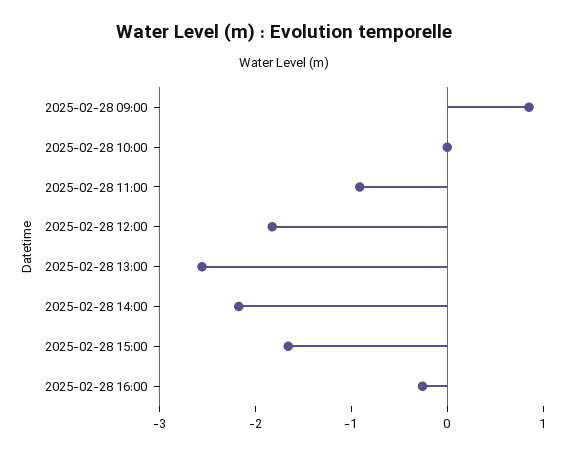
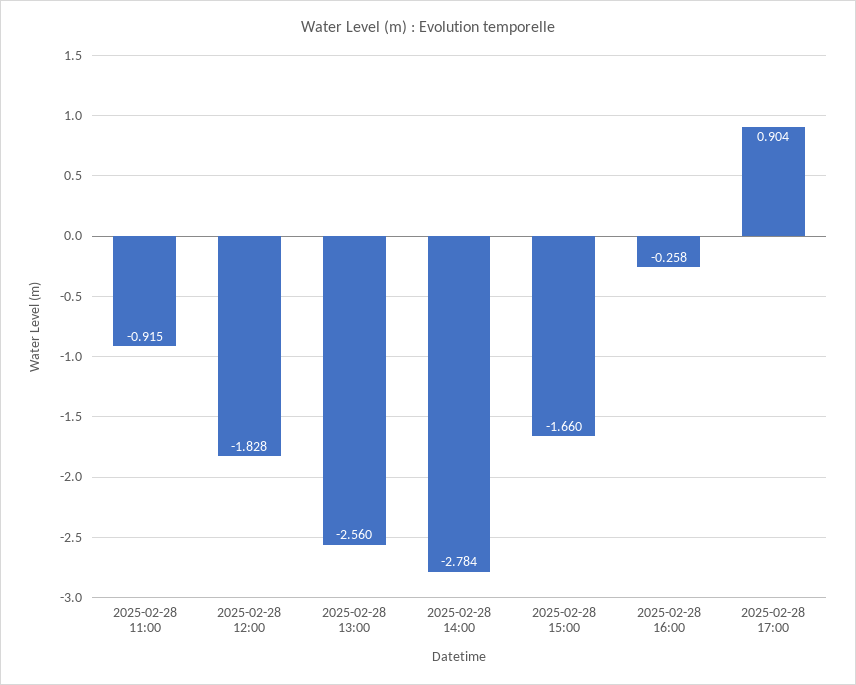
2025-02-28 09:00: 0.8 -> none
2025-02-28 10:00: 0 -> none
2025-02-28 14:00: -2.2 -> -2.784
2025-02-28 17:00: none -> 0.904

